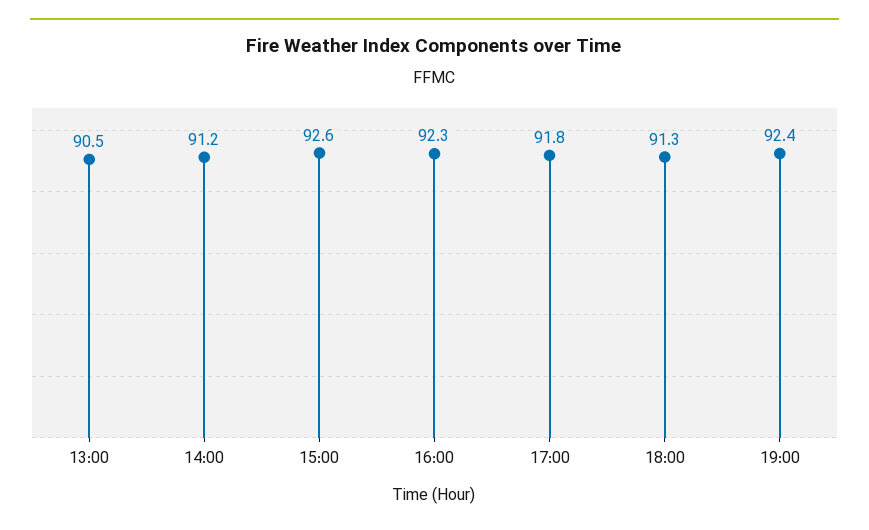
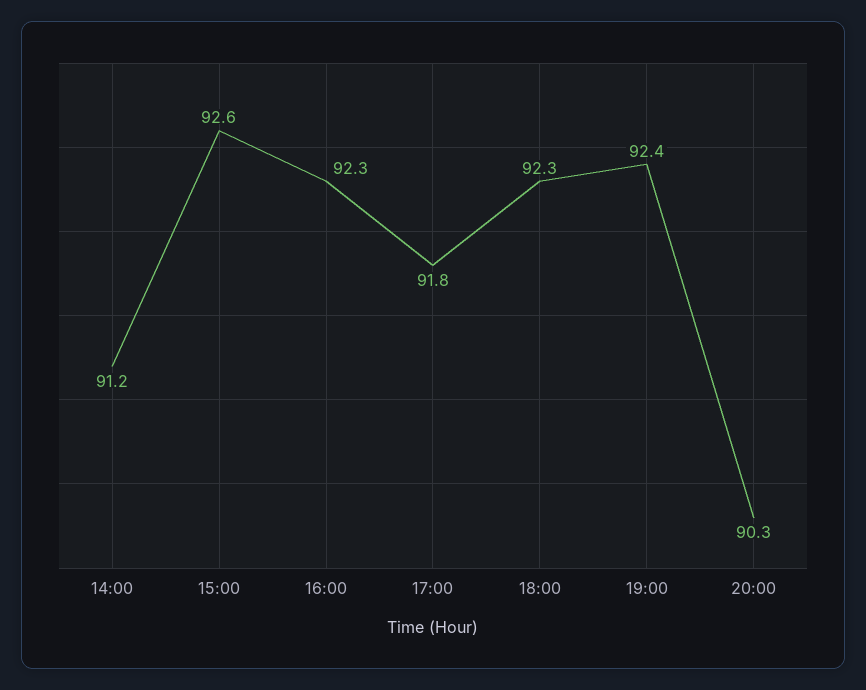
13:00: 90.5 -> none
18:00: 91.3 -> 92.3
20:00: none -> 90.3

